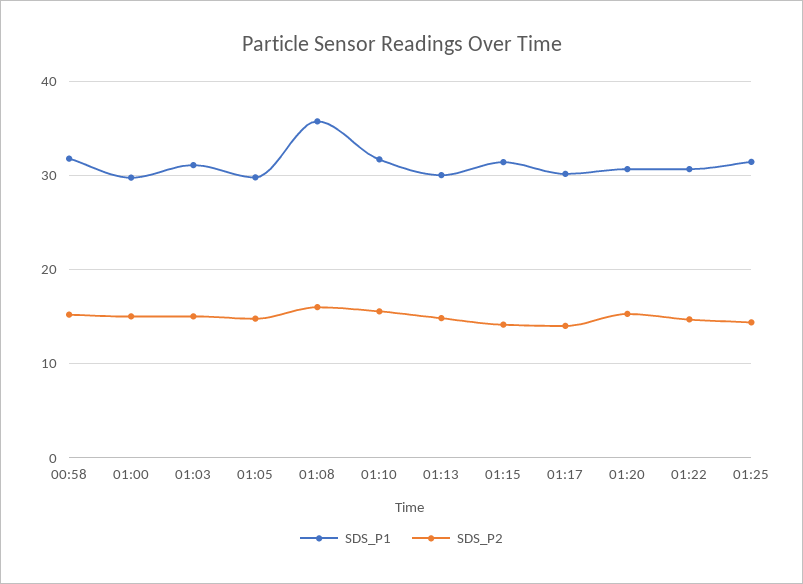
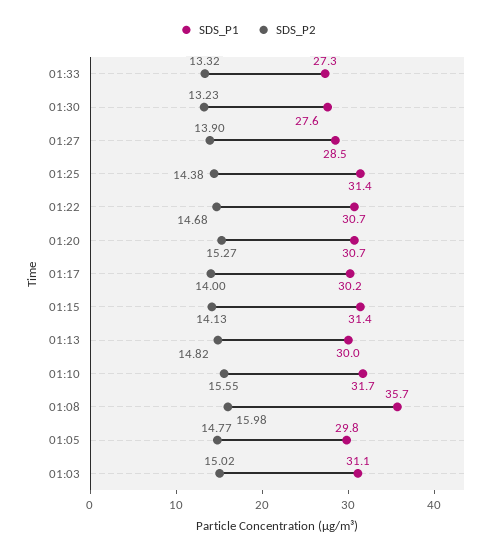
SDS_P1, 00:58: 32 -> none
SDS_P2, 00:58: 15 -> none
SDS_P1, 01:00: 30 -> none
SDS_P2, 01:00: 15 -> none
SDS_P1, 01:33: none -> 27.3
SDS_P2, 01:33: none -> 13.32
SDS_P1, 01:30: none -> 27.6
SDS_P2, 01:30: none -> 13.23
SDS_P1, 01:27: none -> 28.5
SDS_P2, 01:27: none -> 13.9

